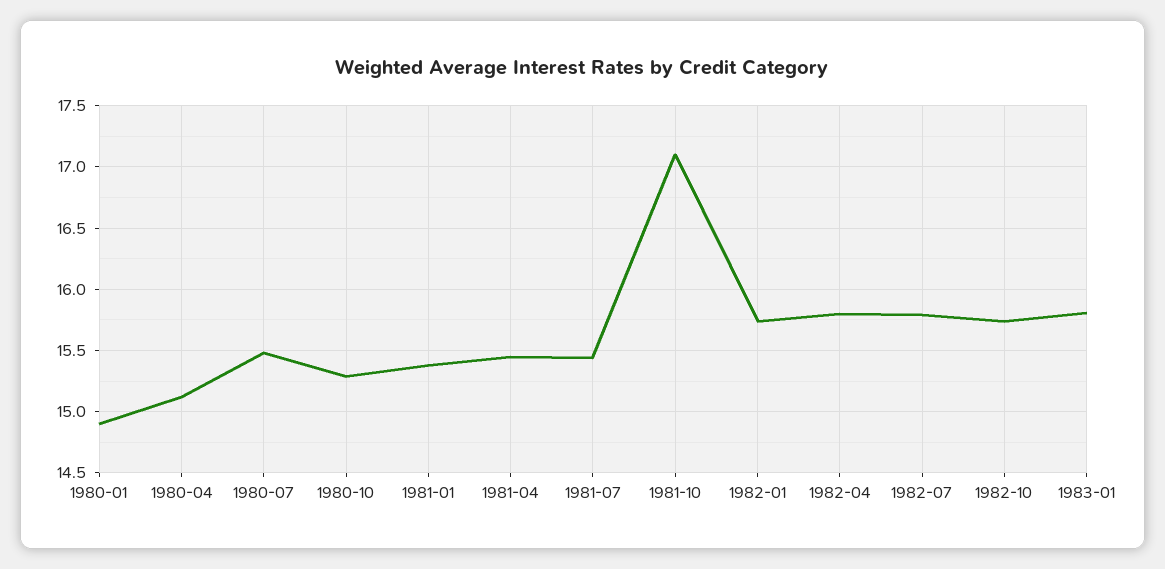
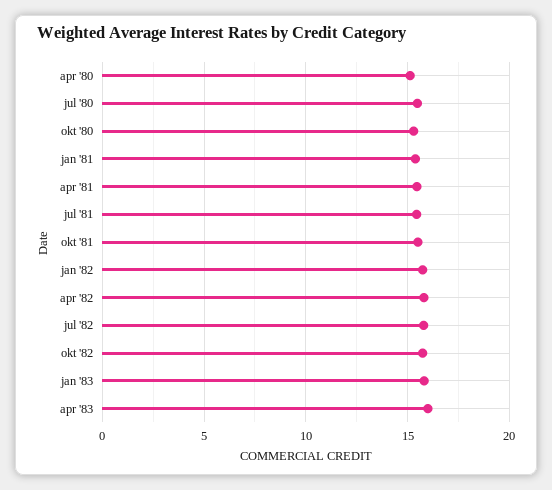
1980-01: 14.9 -> none
1981-10: 17.1 -> 15.5
apr '83: none -> 16

